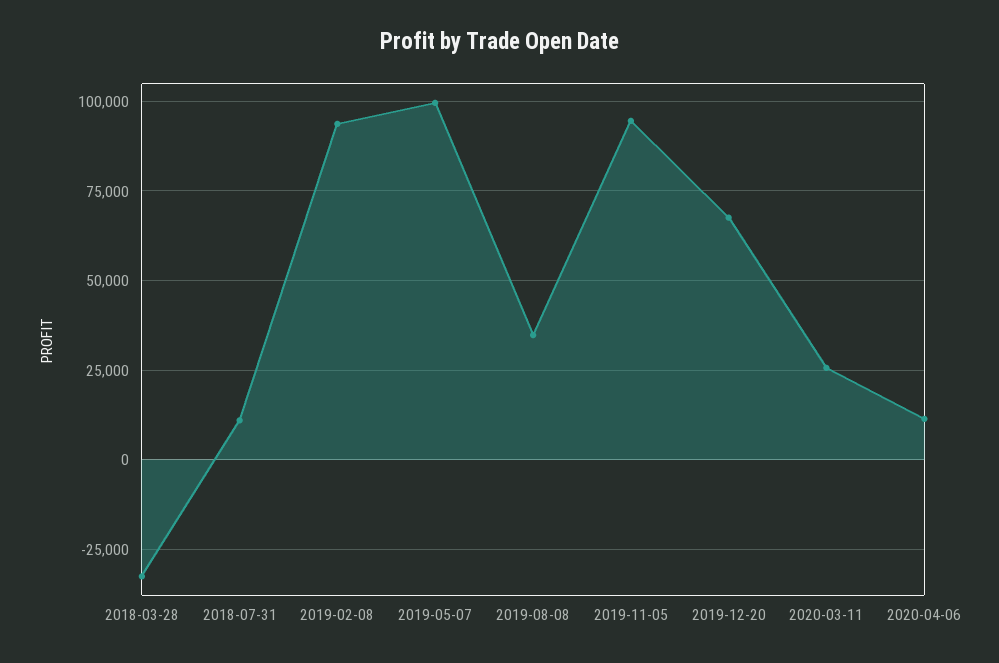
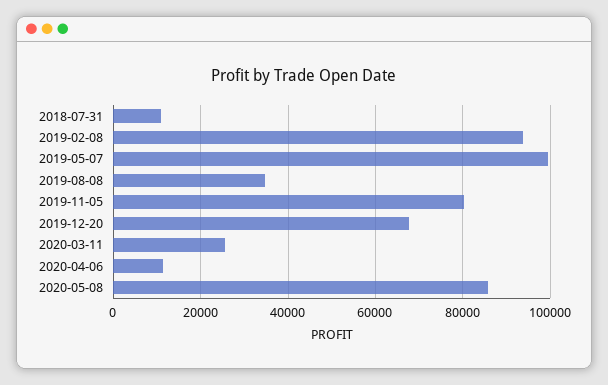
2018-03-28: -32500 -> none
2019-11-05: 95000 -> 80000
2020-05-08: none -> 86000

